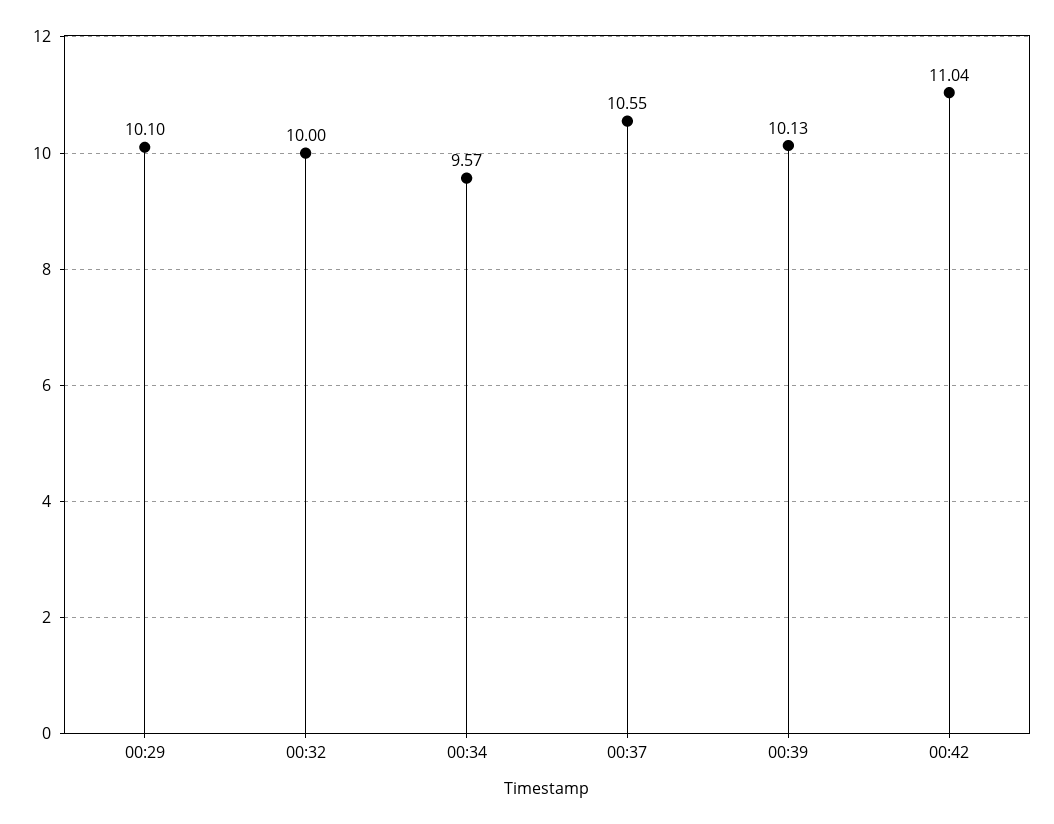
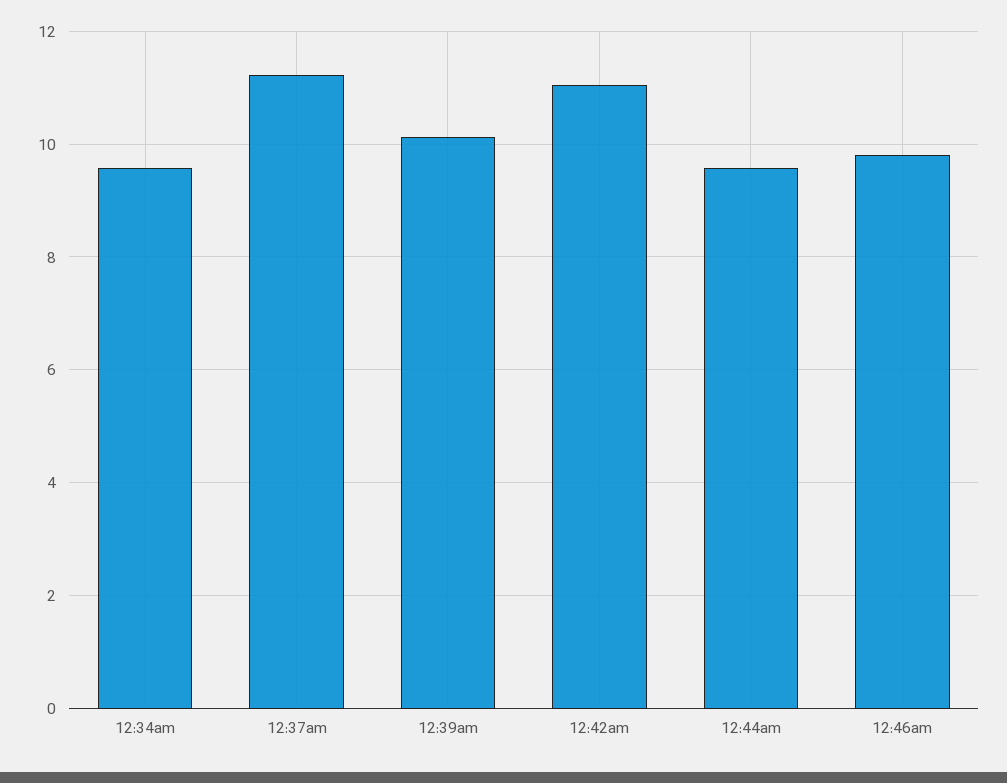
00:29: 10.1 -> none
00:32: 10 -> none
00:37: 10.55 -> 11.2
12:44am: none -> 9.6
12:46am: none -> 9.8

